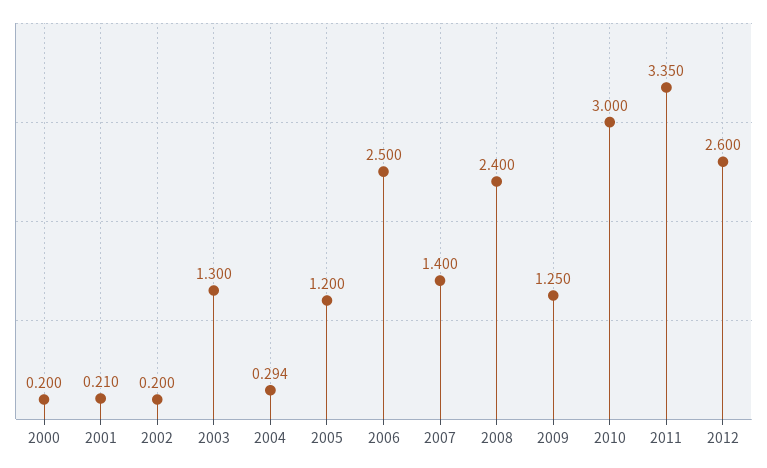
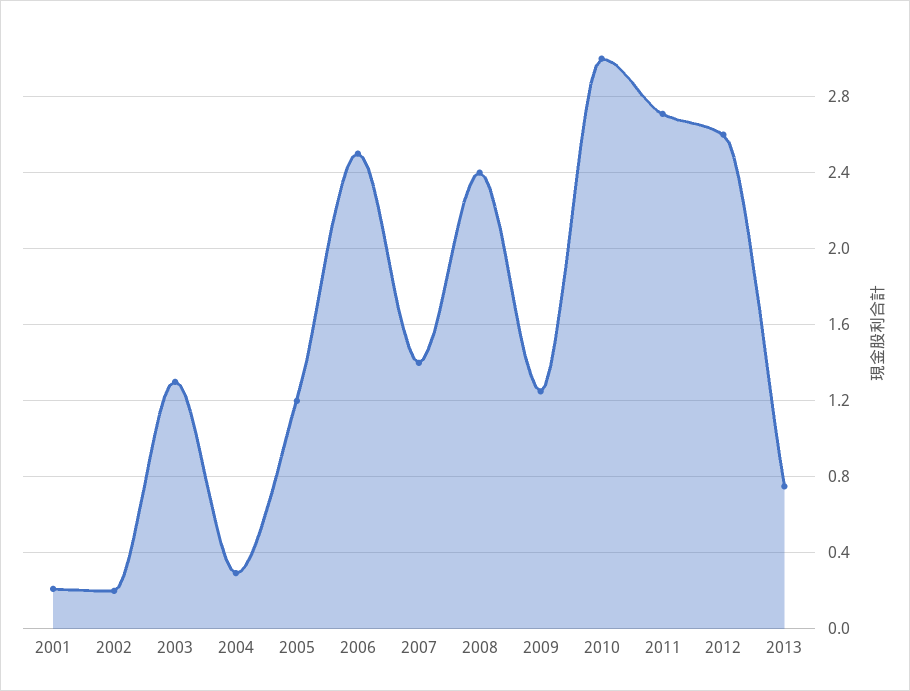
2000: 0.2 -> none
2011: 3.35 -> 2.7
2013: none -> 0.75

